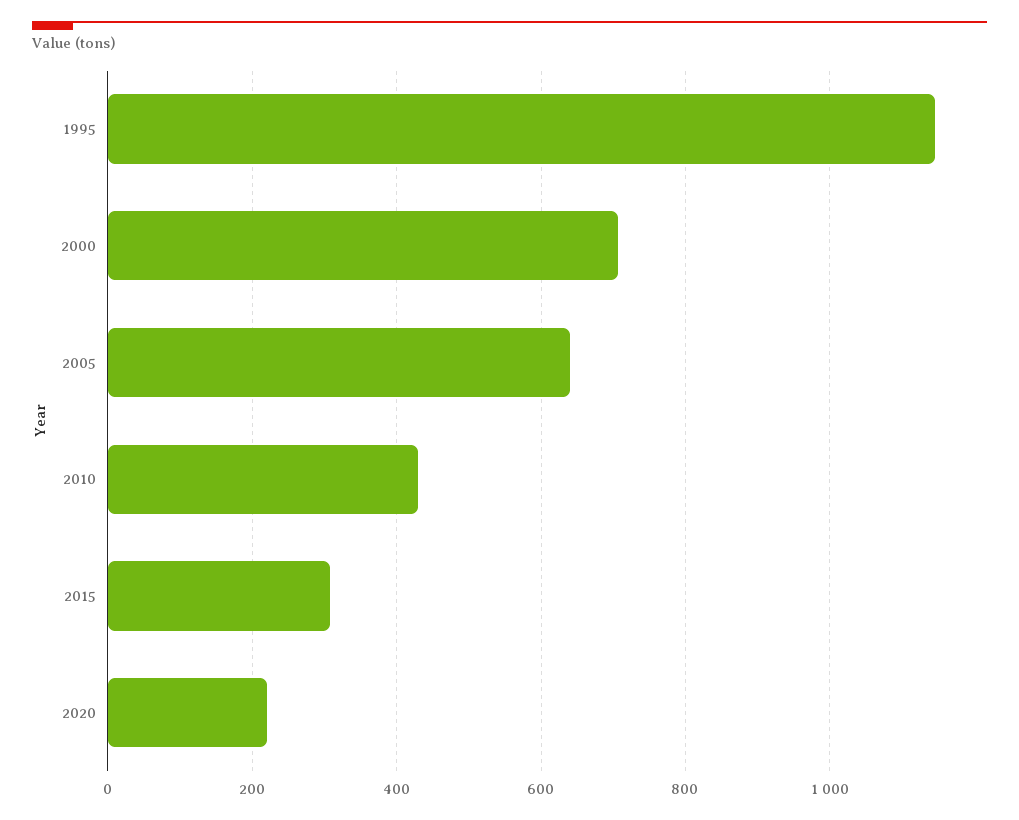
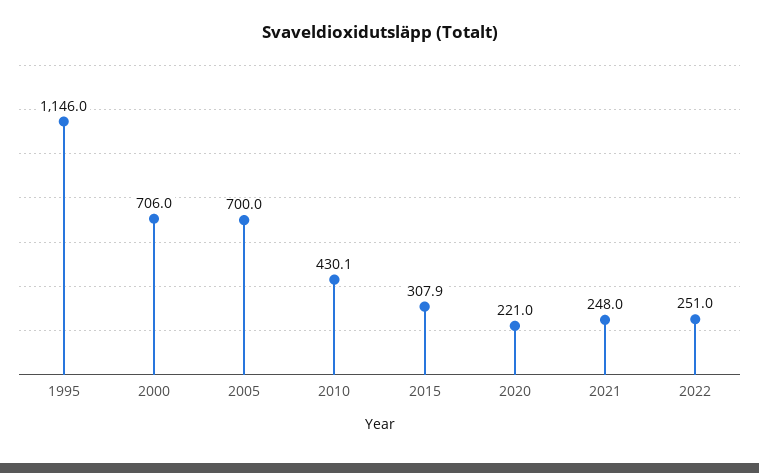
2005: 640 -> 700
2021: none -> 248
2022: none -> 251

